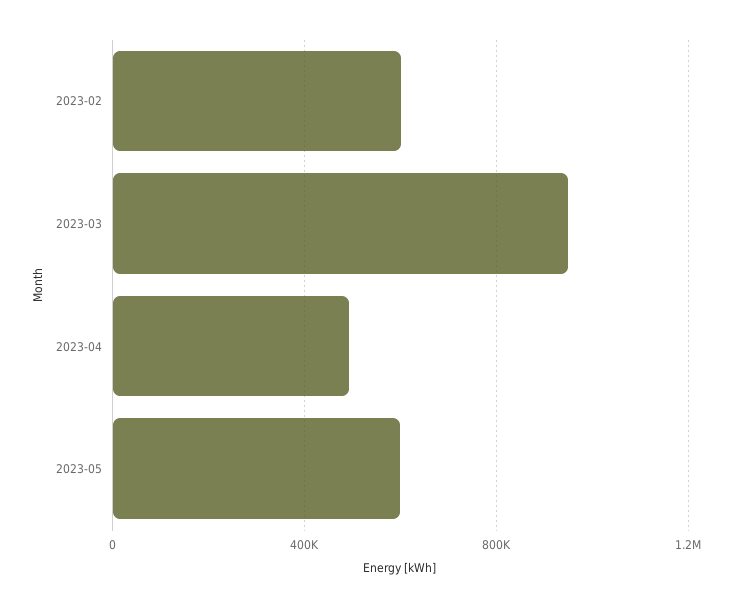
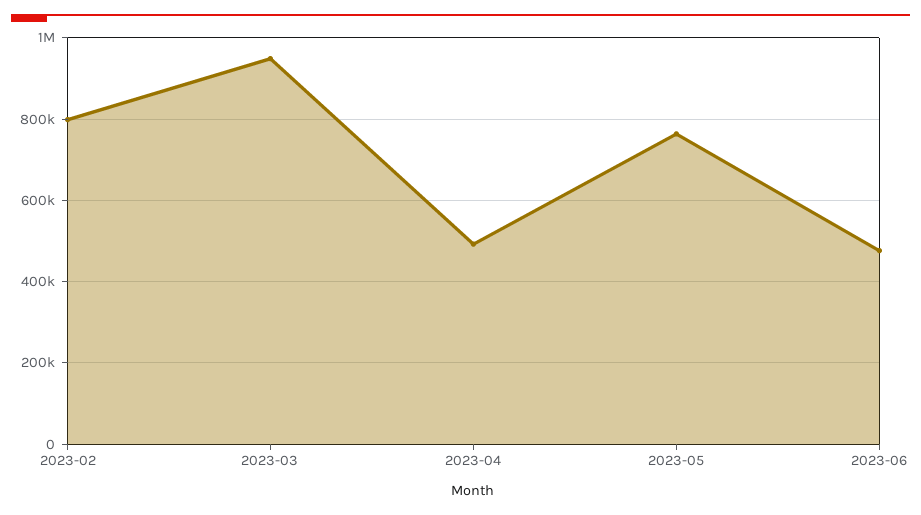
2023-02: 600000 -> 800000
2023-05: 600000 -> 760000
2023-06: none -> 480000

